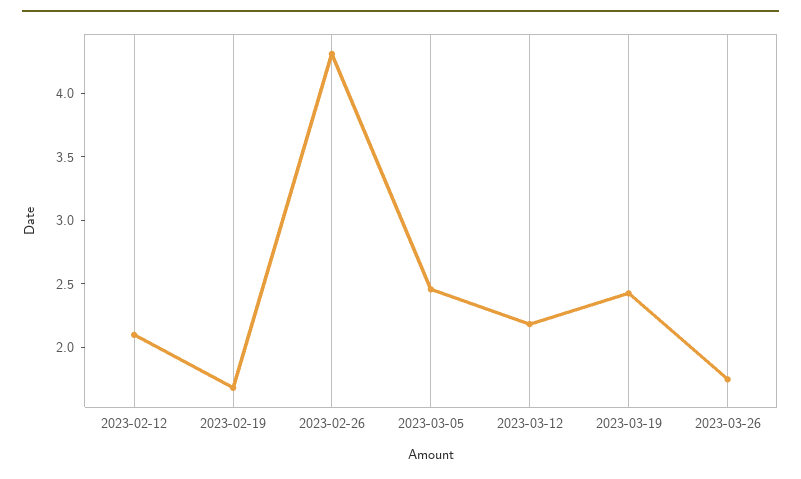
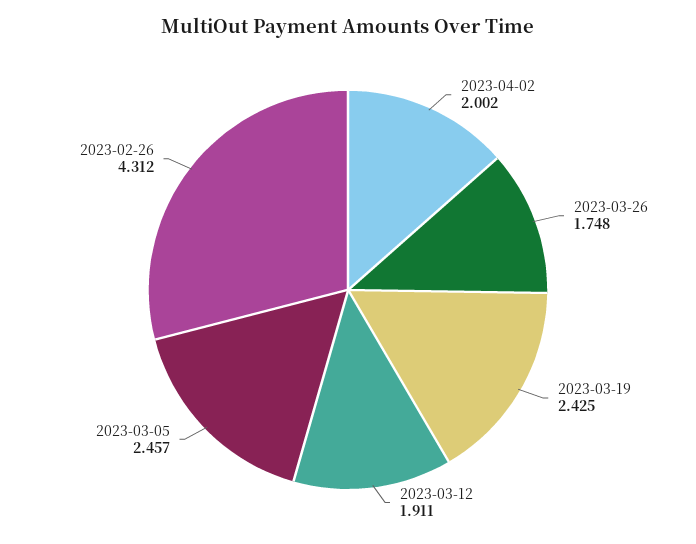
2023-02-12: 2.1 -> none
2023-02-19: 1.7 -> none
2023-03-12: 2.2 -> 1.911
2023-04-02: none -> 2.002

